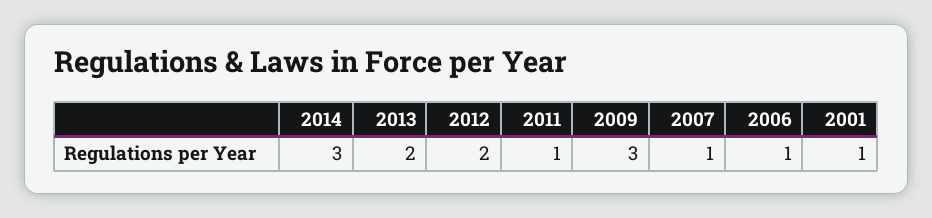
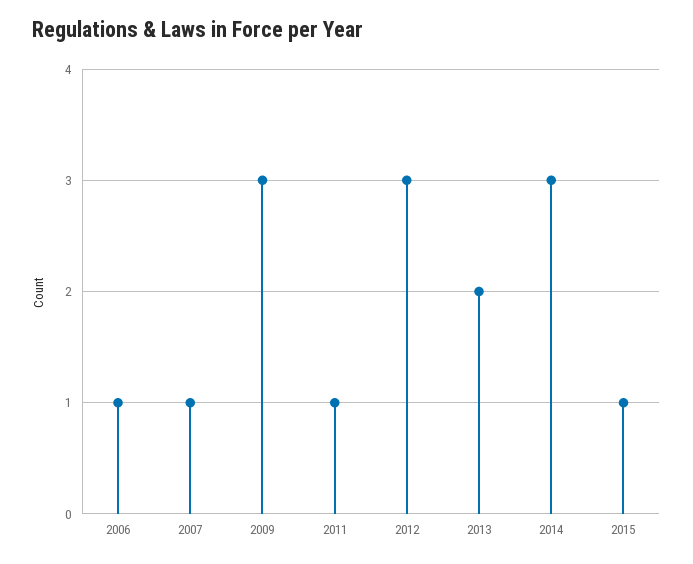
2012: 2 -> 3
2001: 1 -> none
2015: none -> 1

